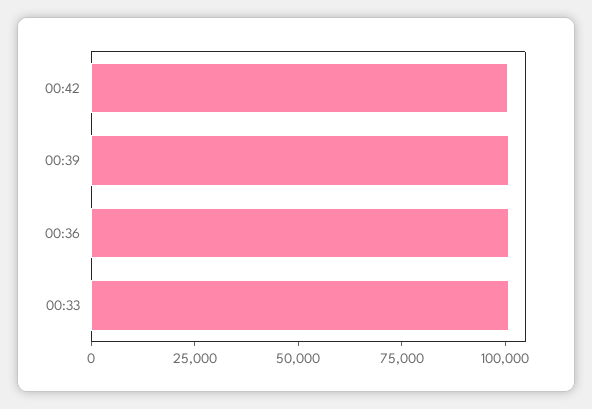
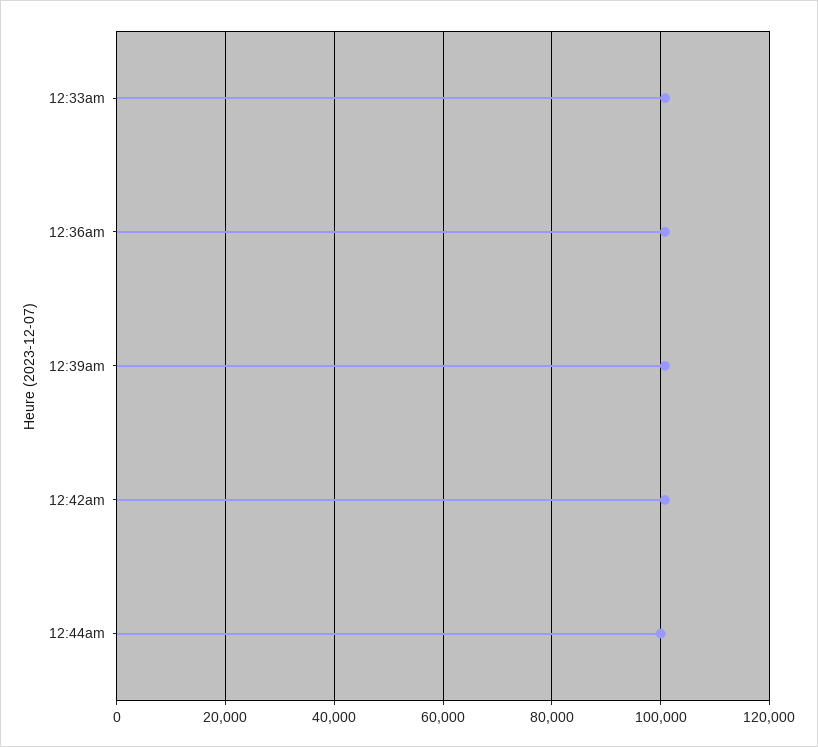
12:44am: none -> 100000

